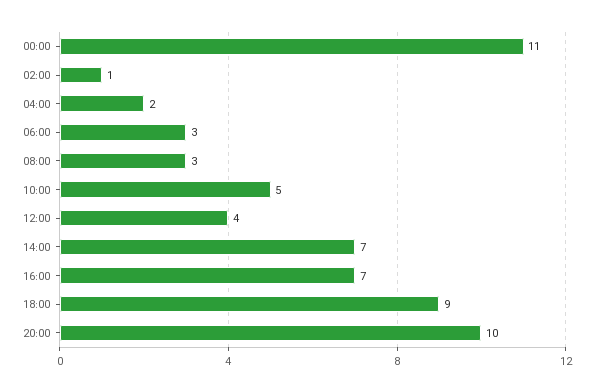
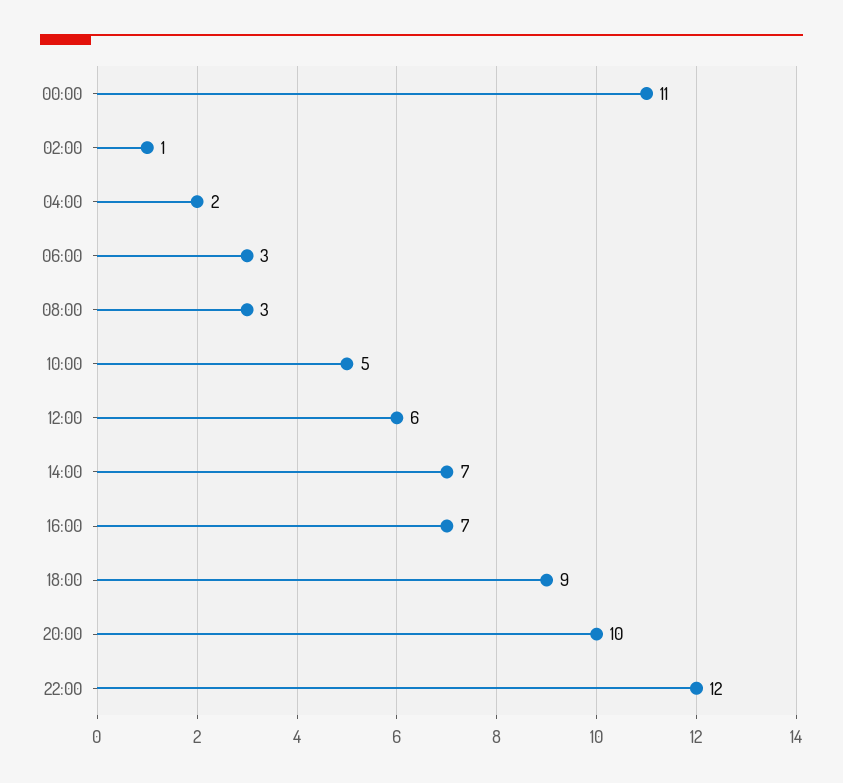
12:00: 4 -> 6
22:00: none -> 12

